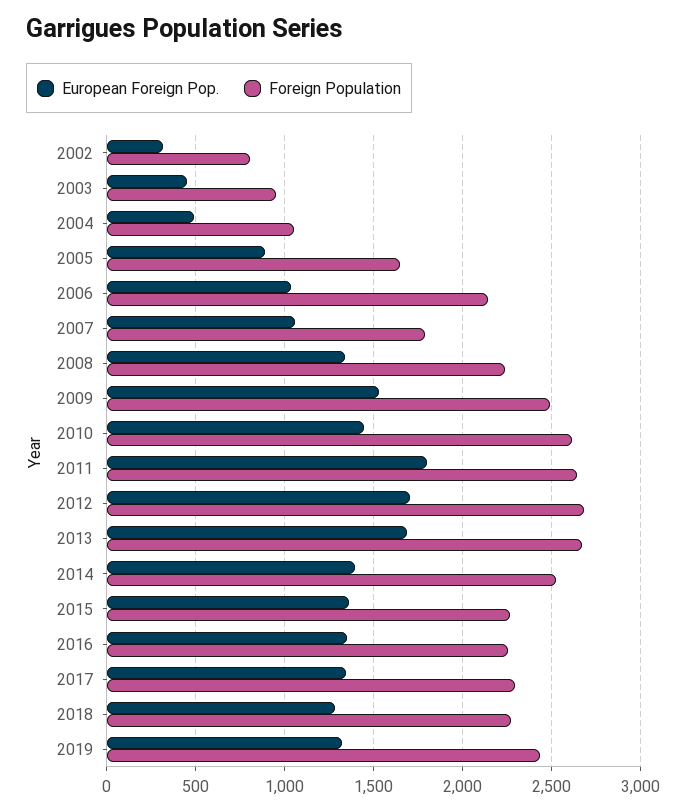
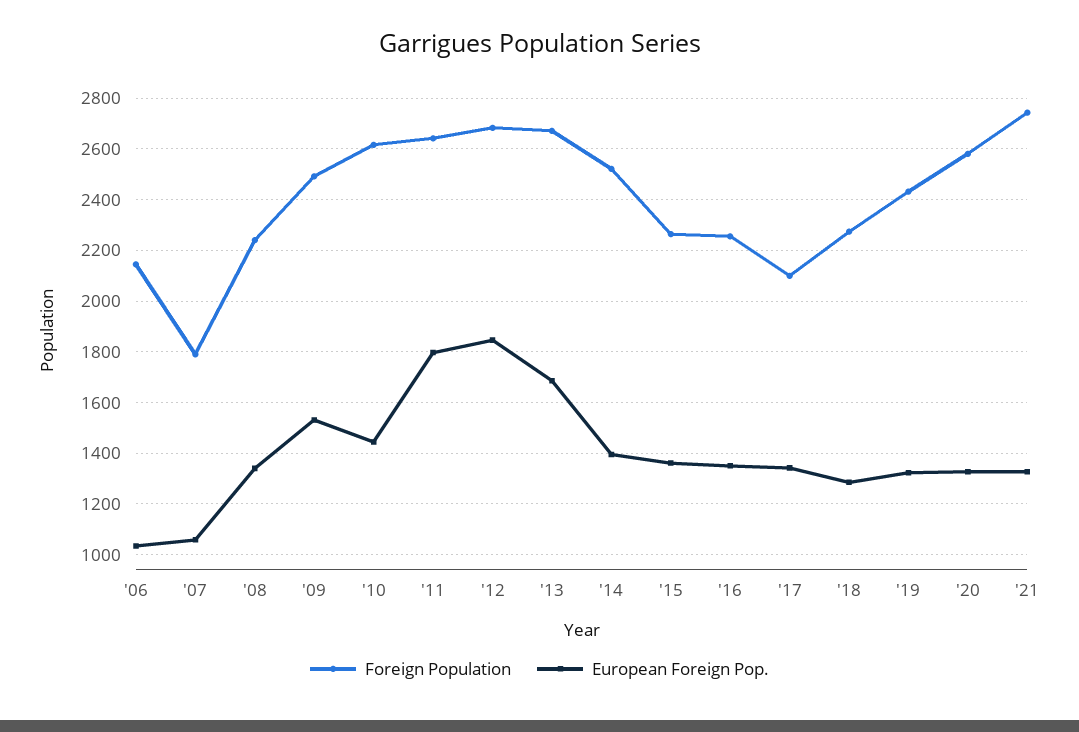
European Foreign Pop., 2002: 300 -> none
Foreign Population, 2002: 800 -> none
European Foreign Pop., 2003: 450 -> none
Foreign Population, 2003: 950 -> none
European Foreign Pop., 2004: 500 -> none
Foreign Population, 2004: 1050 -> none
European Foreign Pop., 2005: 900 -> none
Foreign Population, 2005: 1650 -> none
European Foreign Pop., 2012: 1700 -> 1850
Foreign Population, 2017: 2300 -> 2100
Foreign Population, '20: none -> 2575
European Foreign Pop., '20: none -> 1325
Foreign Population, '21: none -> 2750
European Foreign Pop., '21: none -> 1325

